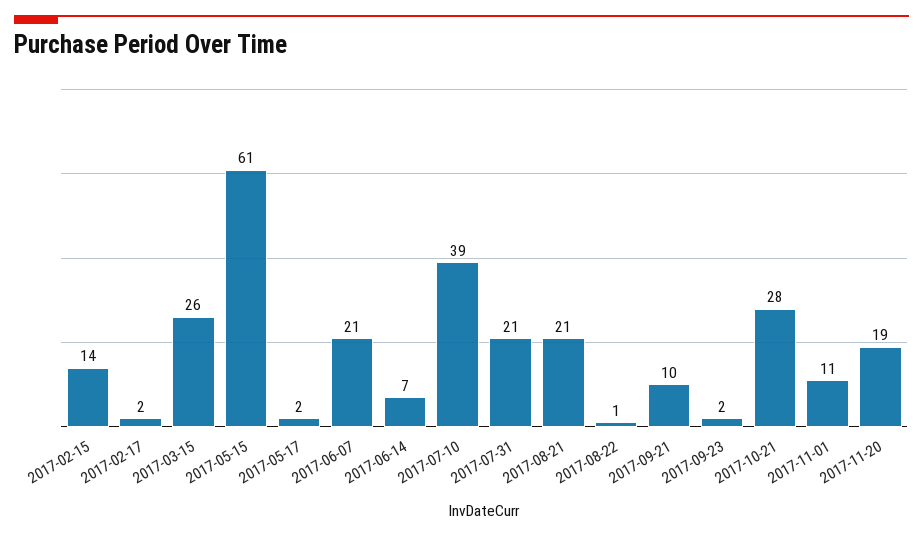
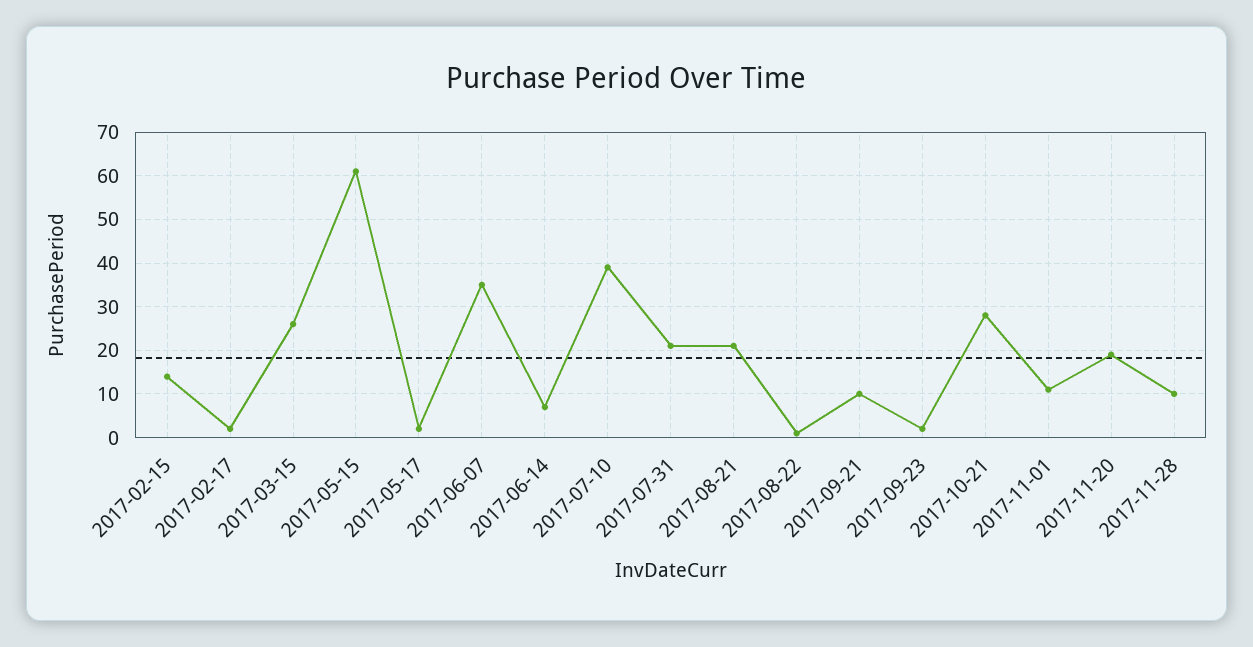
2017-06-07: 21 -> 35
2017-11-28: none -> 10

